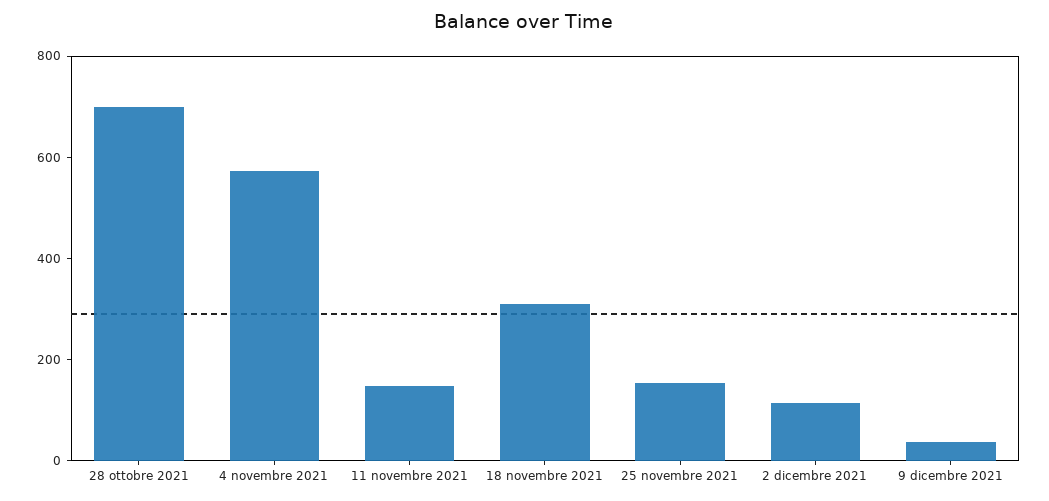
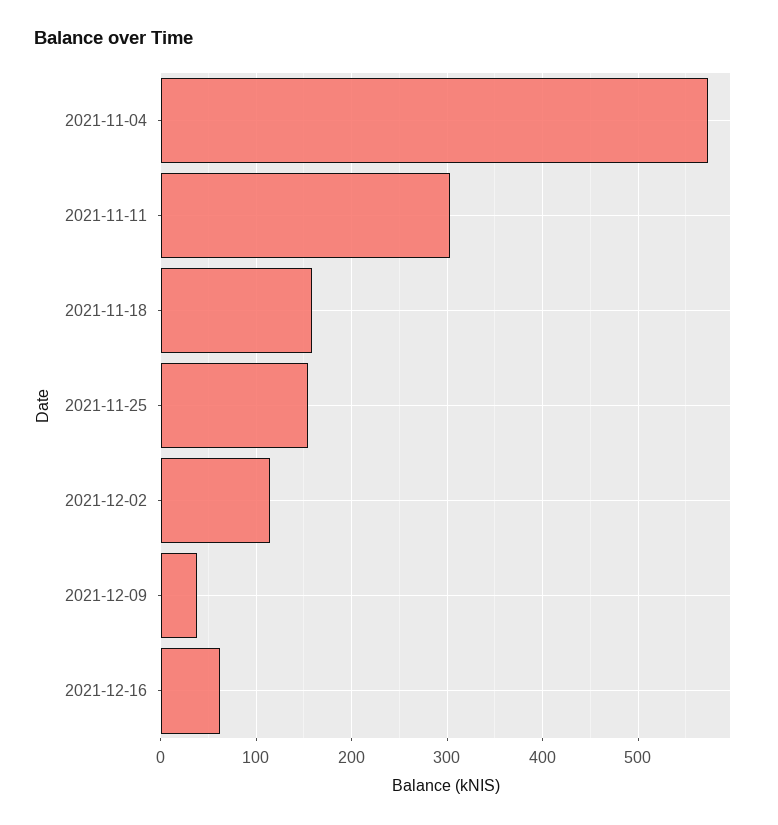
28 ottobre 2021: 700 -> none
11 novembre 2021: 150 -> 300
18 novembre 2021: 300 -> 160
2021-12-16: none -> 60

